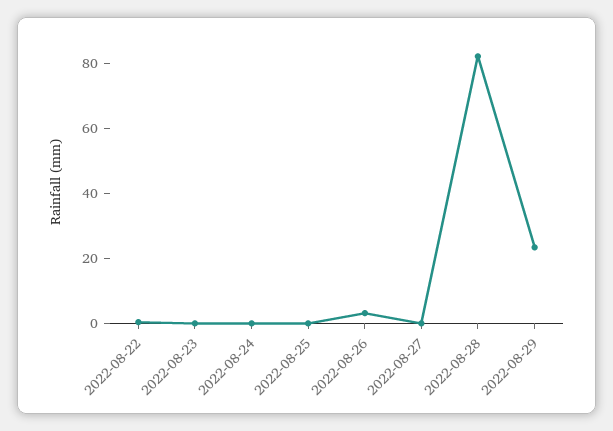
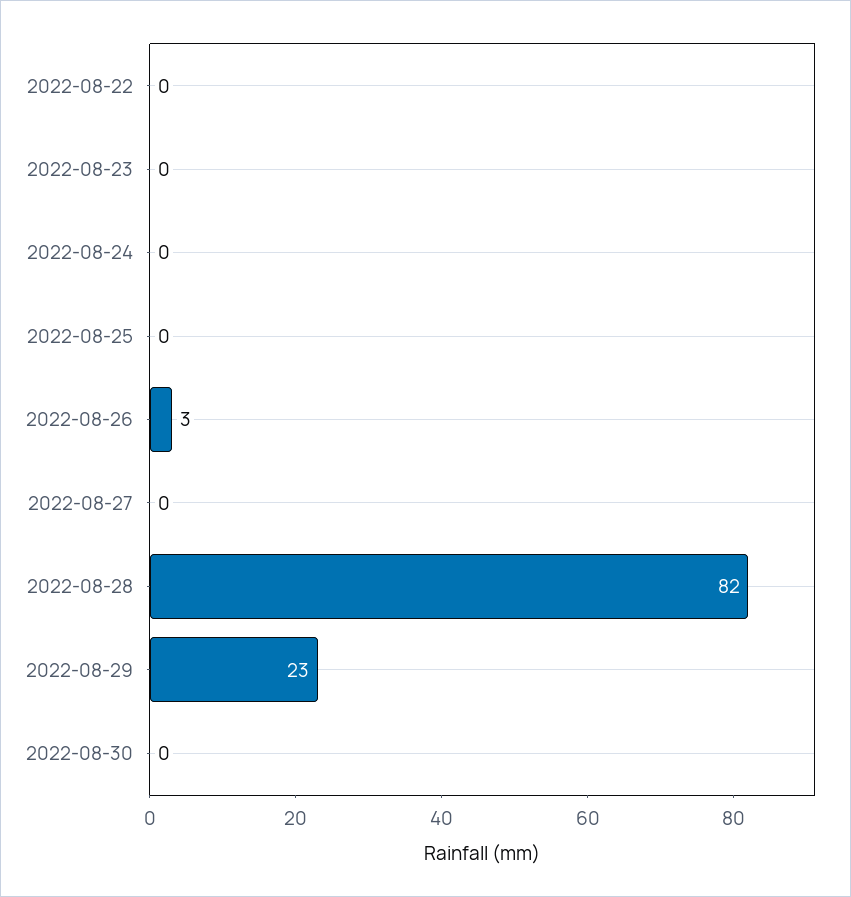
2022-08-30: none -> 0

